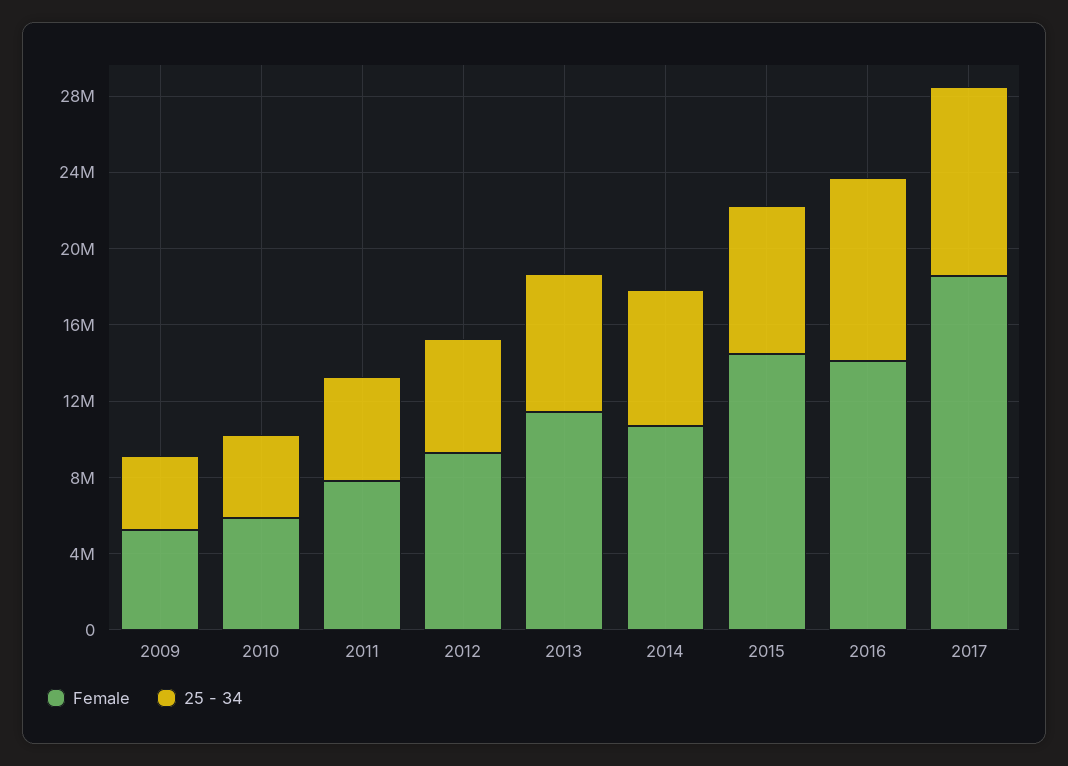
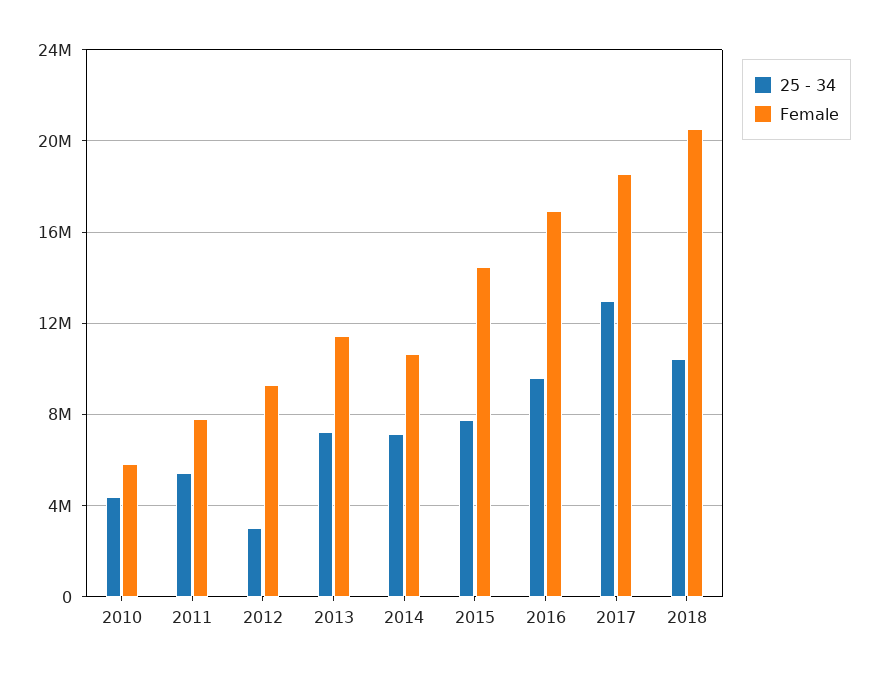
Female, 2009: 5000000 -> none
25 - 34, 2009: 4000000 -> none
25 - 34, 2012: 6000000 -> 3000000
Female, 2016: 14000000 -> 17000000
25 - 34, 2017: 10000000 -> 13000000
25 - 34, 2018: none -> 10500000
Female, 2018: none -> 20500000

